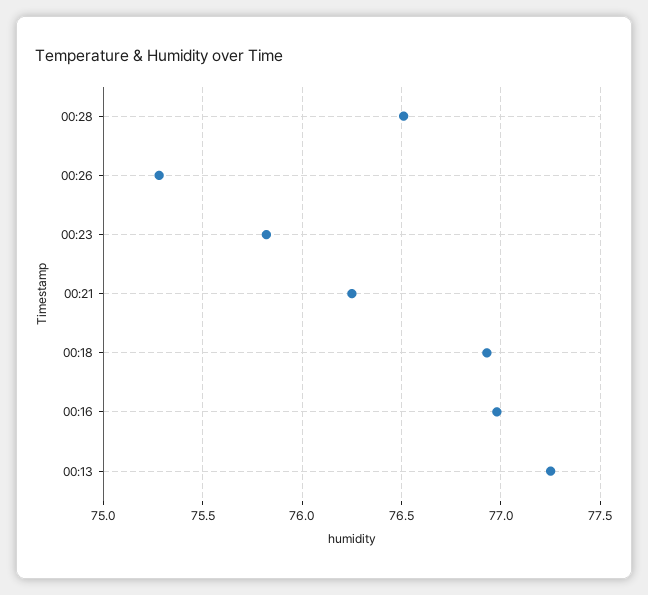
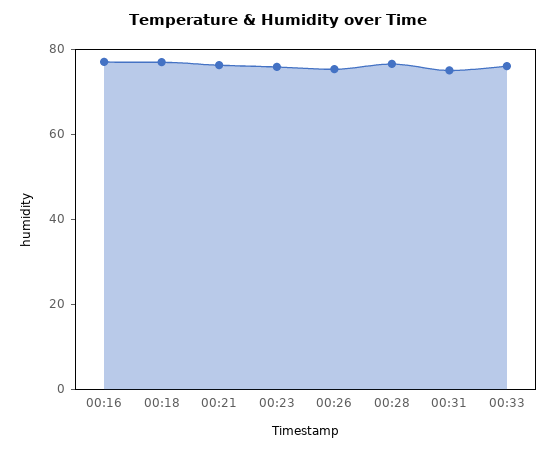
00:13: 77.25 -> none
00:31: none -> 75
00:33: none -> 75

